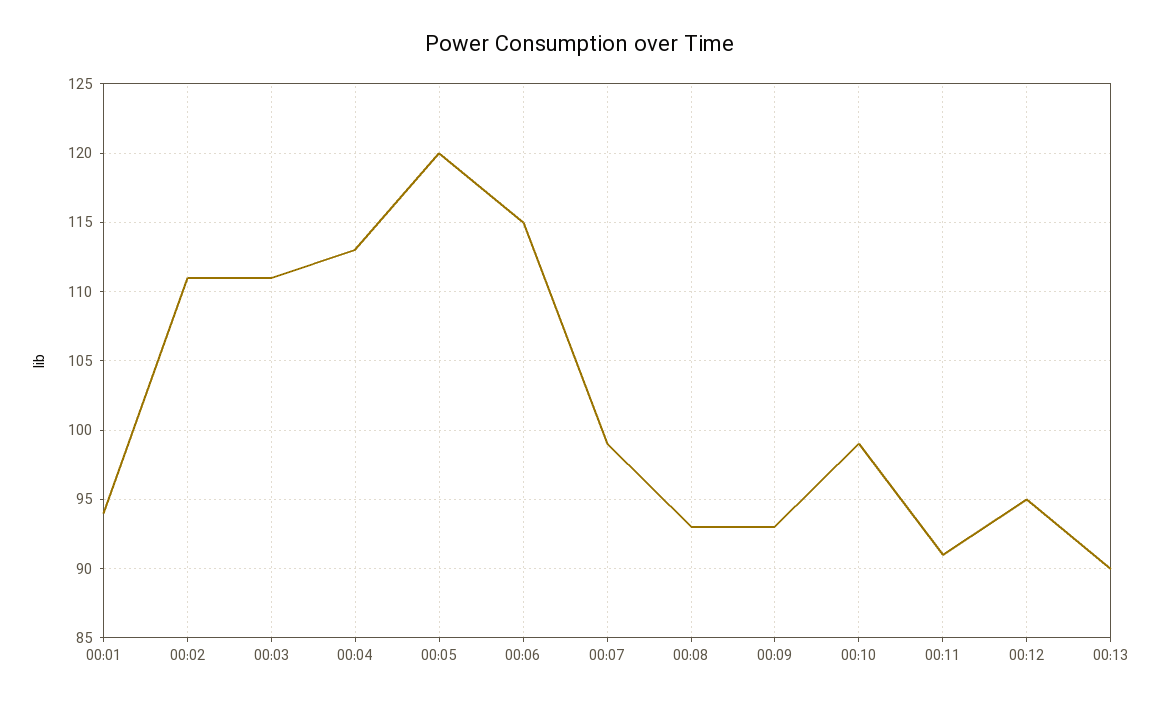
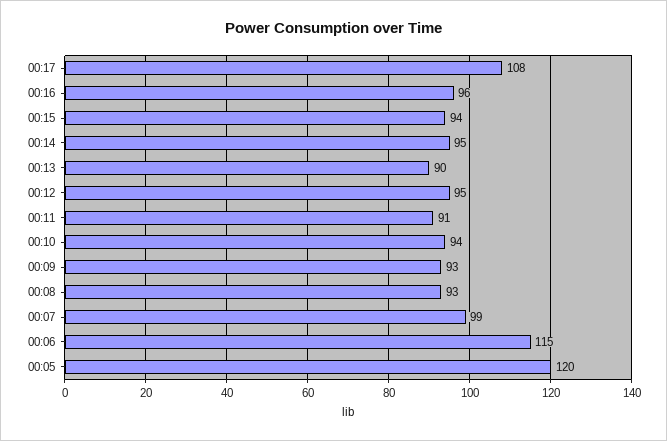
00:01: 94 -> none
00:02: 111 -> none
00:03: 111 -> none
00:04: 113 -> none
00:10: 99 -> 94
00:17: none -> 108
00:16: none -> 96
00:15: none -> 94
00:14: none -> 95

